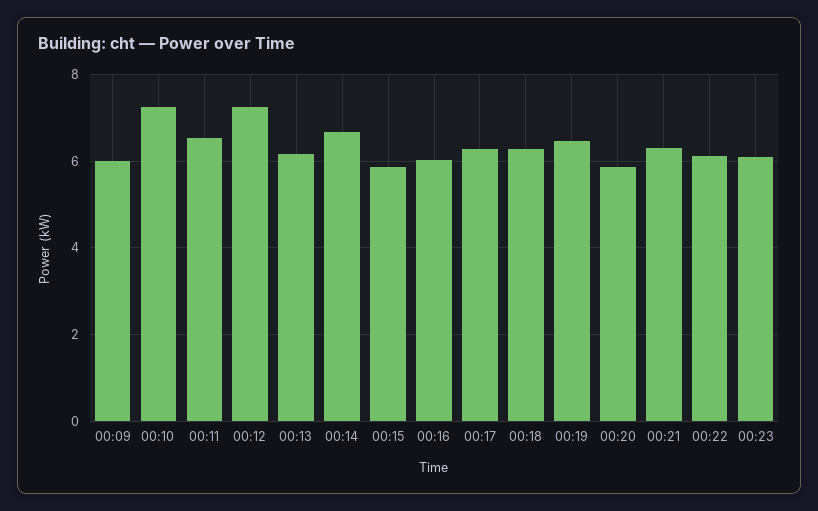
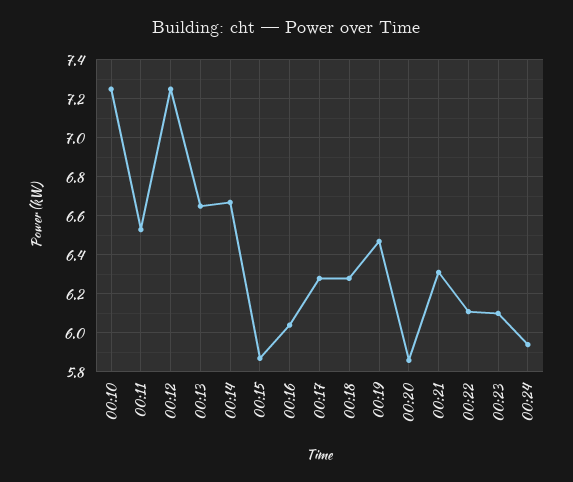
00:09: 6 -> none
00:13: 6.2 -> 6.65
00:24: none -> 5.95

